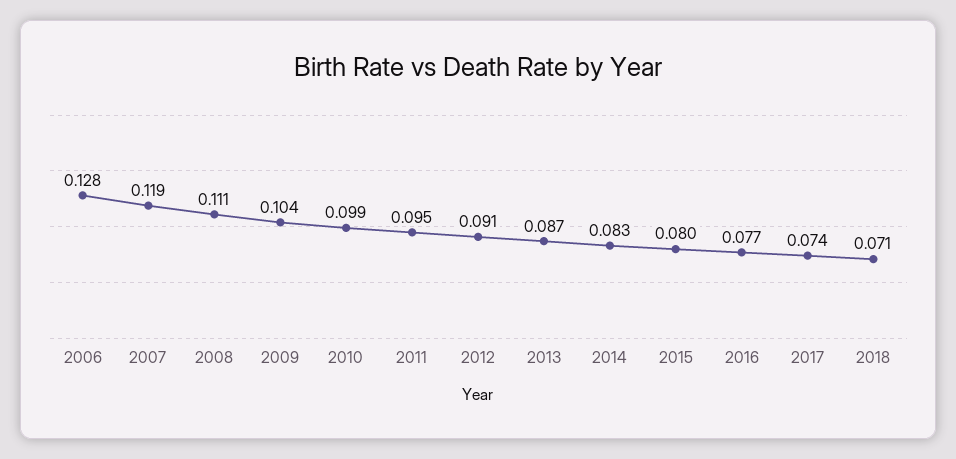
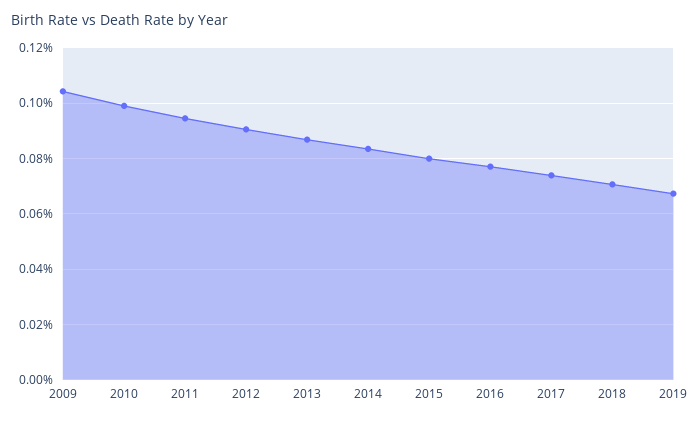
2006: 0.128 -> none
2007: 0.119 -> none
2008: 0.111 -> none
2019: none -> 0.0675

